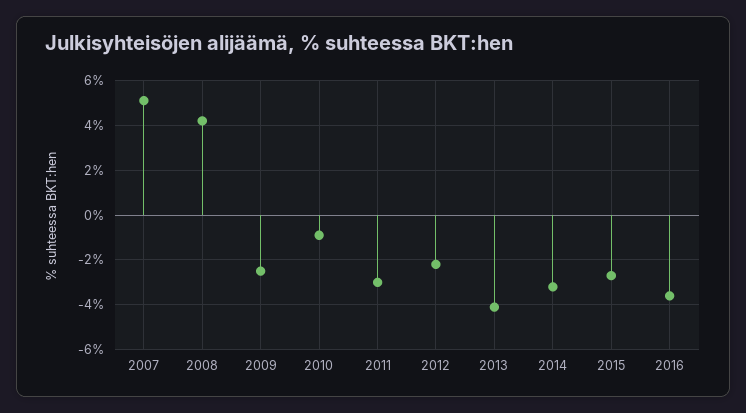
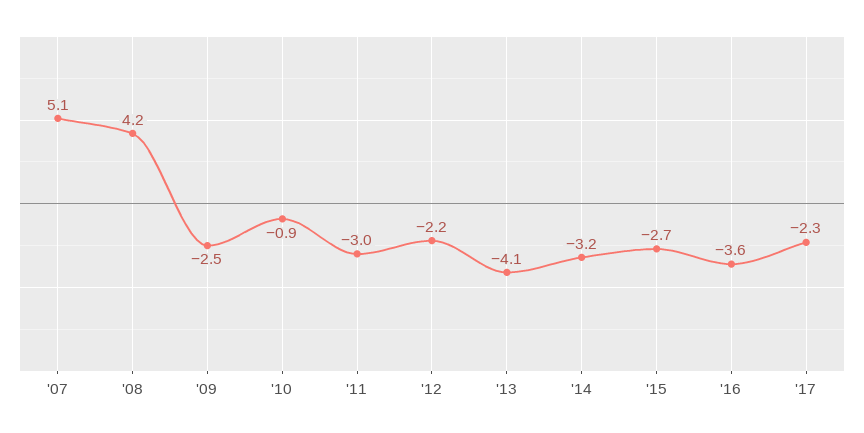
'17: none -> -2.3

